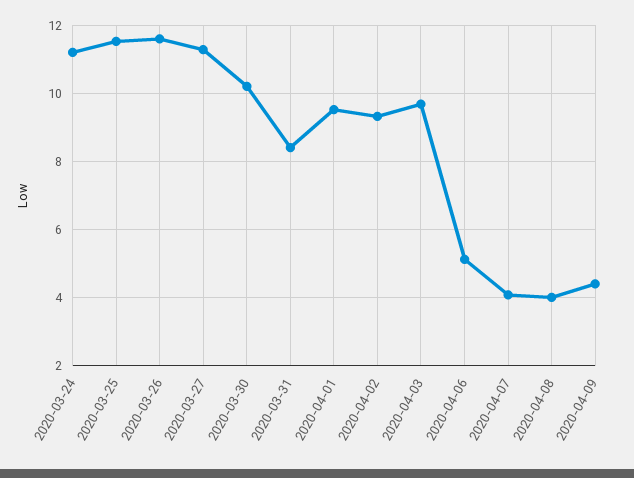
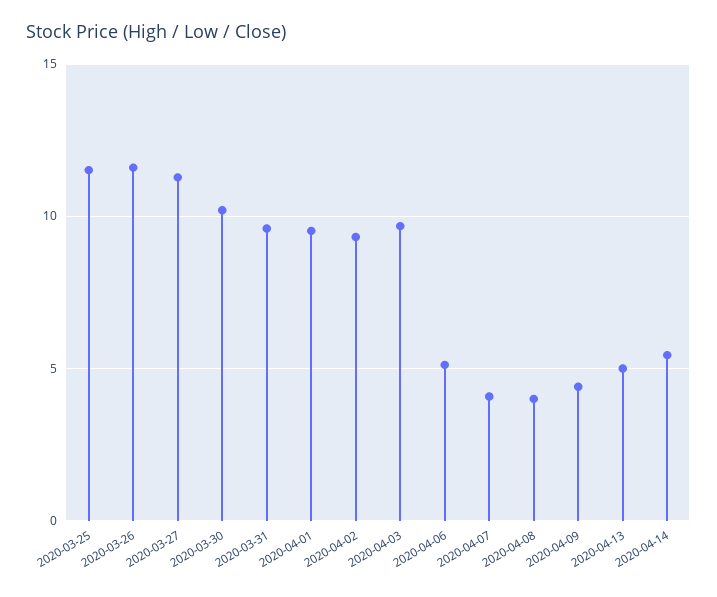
2020-03-24: 11.2 -> none
2020-03-31: 8.4 -> 9.5
2020-04-13: none -> 5
2020-04-14: none -> 5.5

